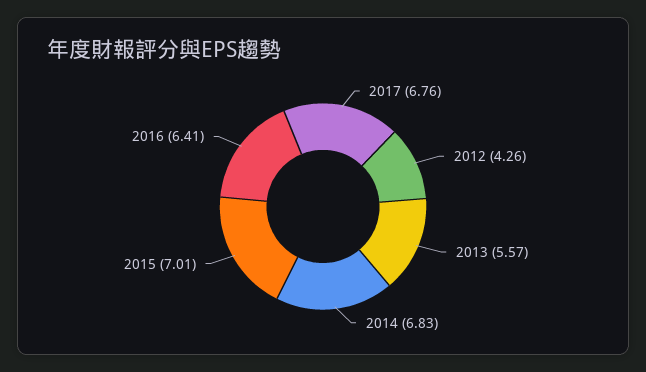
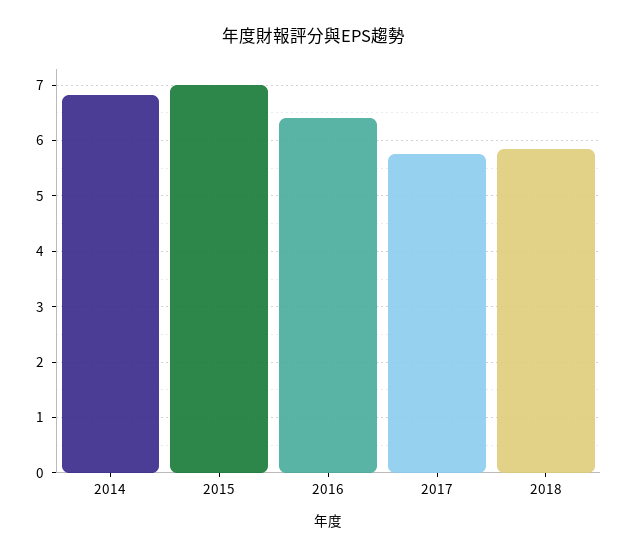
2017: 6.76 -> 5.8
2012: 4.26 -> none
2013: 5.57 -> none
2018: none -> 5.8

